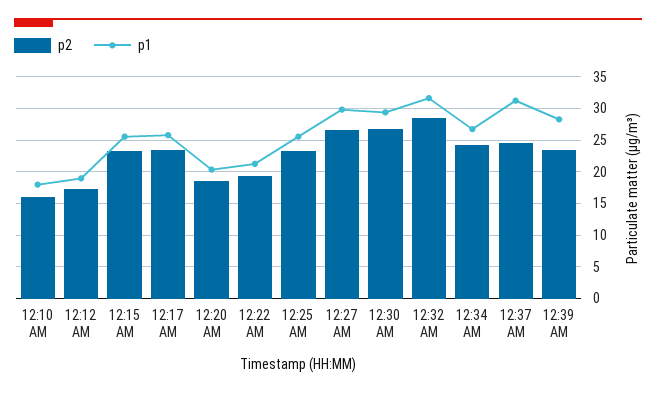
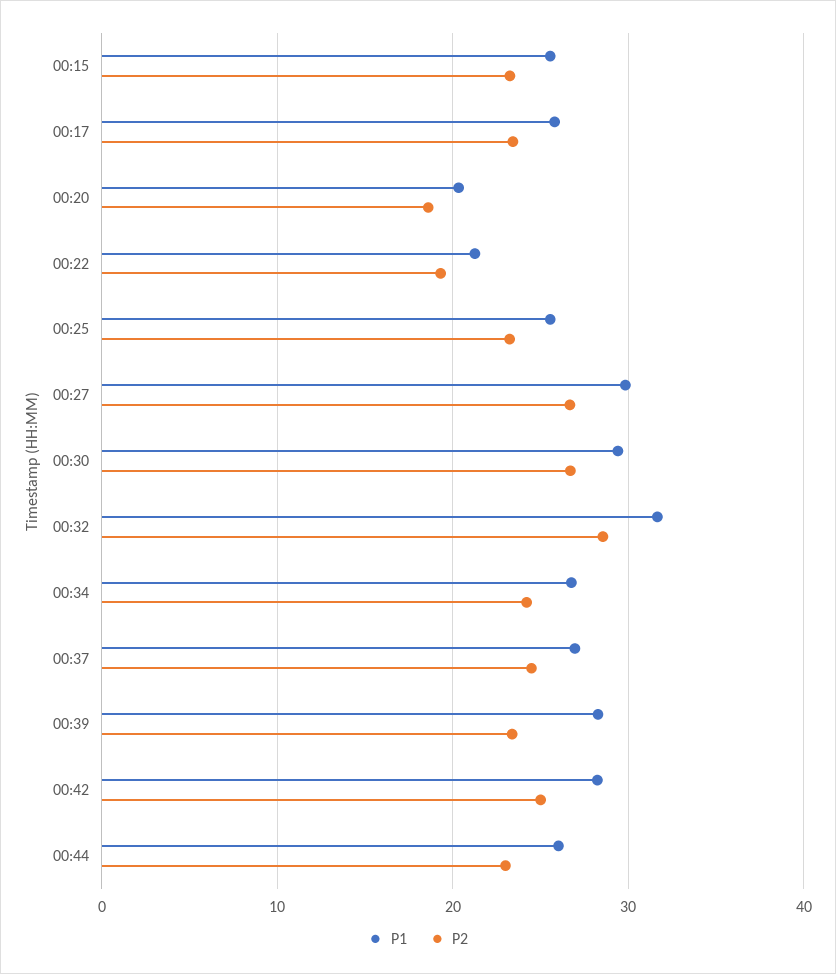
p2, 12:10 AM: 16 -> none
p1, 12:10 AM: 18 -> none
p2, 12:12 AM: 17 -> none
p1, 12:12 AM: 19 -> none
p1, 12:37 AM: 31 -> 27
p1, 00:42: none -> 28
p2, 00:42: none -> 25
p1, 00:44: none -> 26
p2, 00:44: none -> 23

